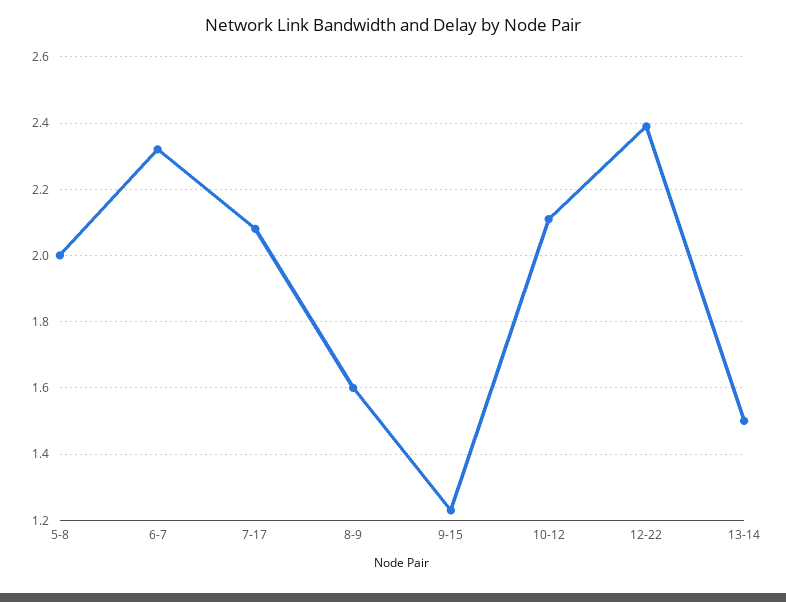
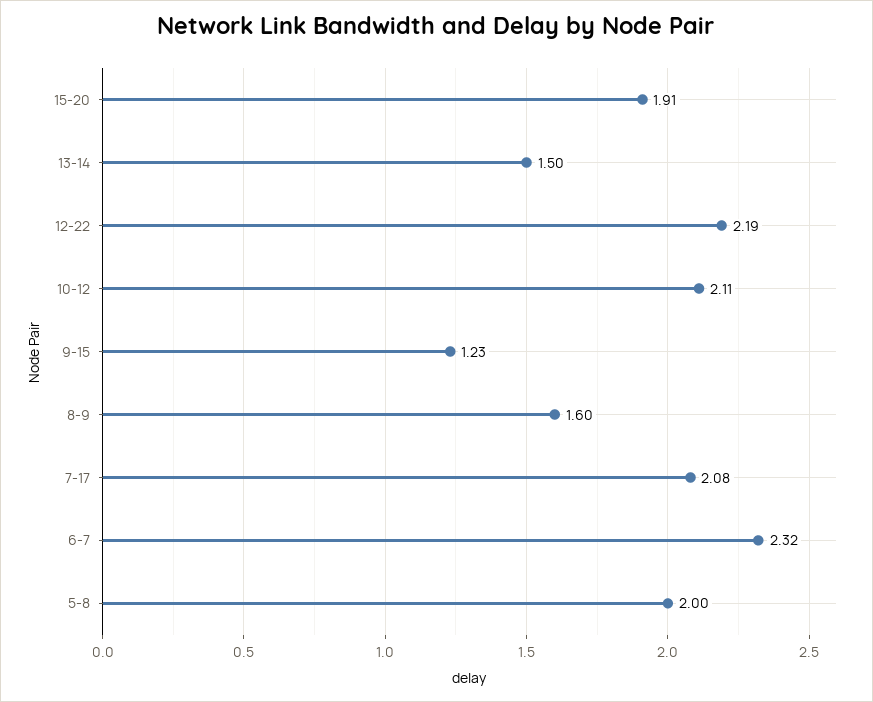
12-22: 2.4 -> 2.19
15-20: none -> 1.91

